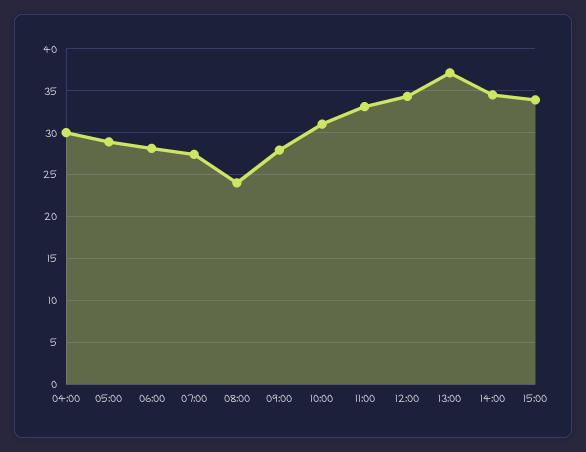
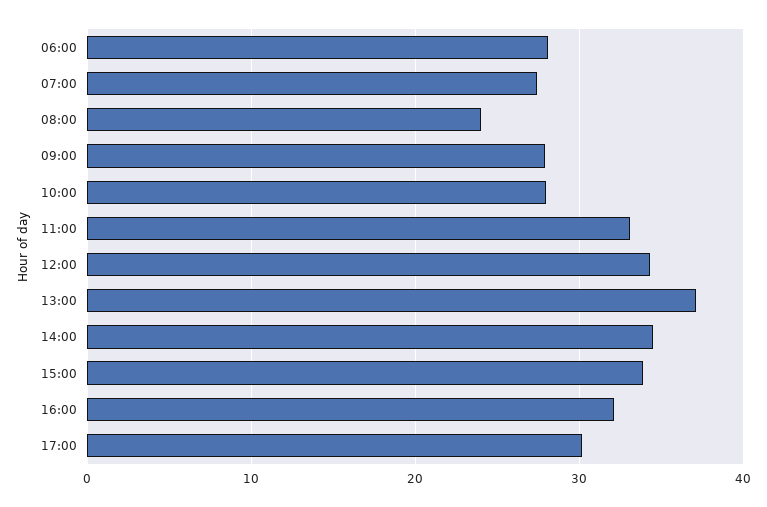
04:00: 30 -> none
05:00: 29 -> none
10:00: 31 -> 28
16:00: none -> 32
17:00: none -> 30

